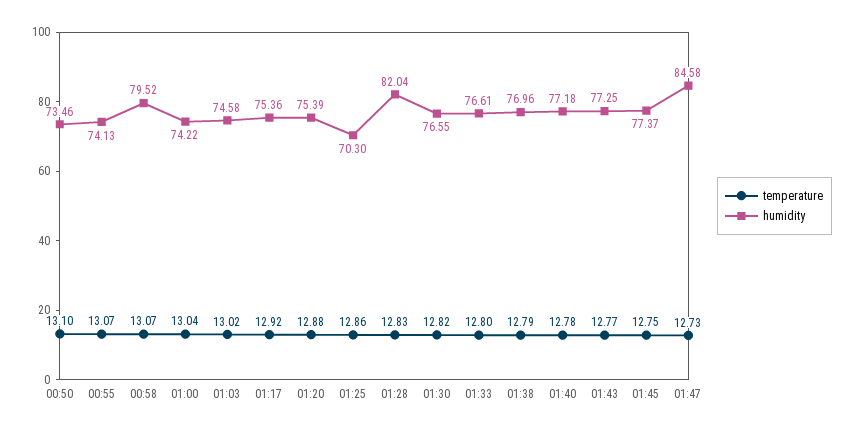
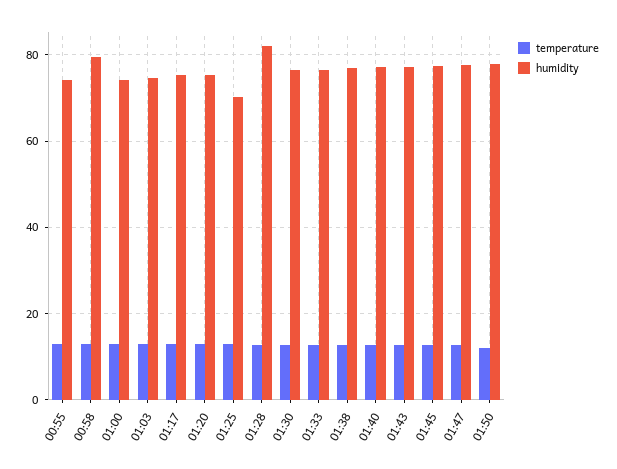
temperature, 00:50: 13.1 -> none
humidity, 00:50: 73.46 -> none
humidity, 01:47: 84.58 -> 78
temperature, 01:50: none -> 12
humidity, 01:50: none -> 78

